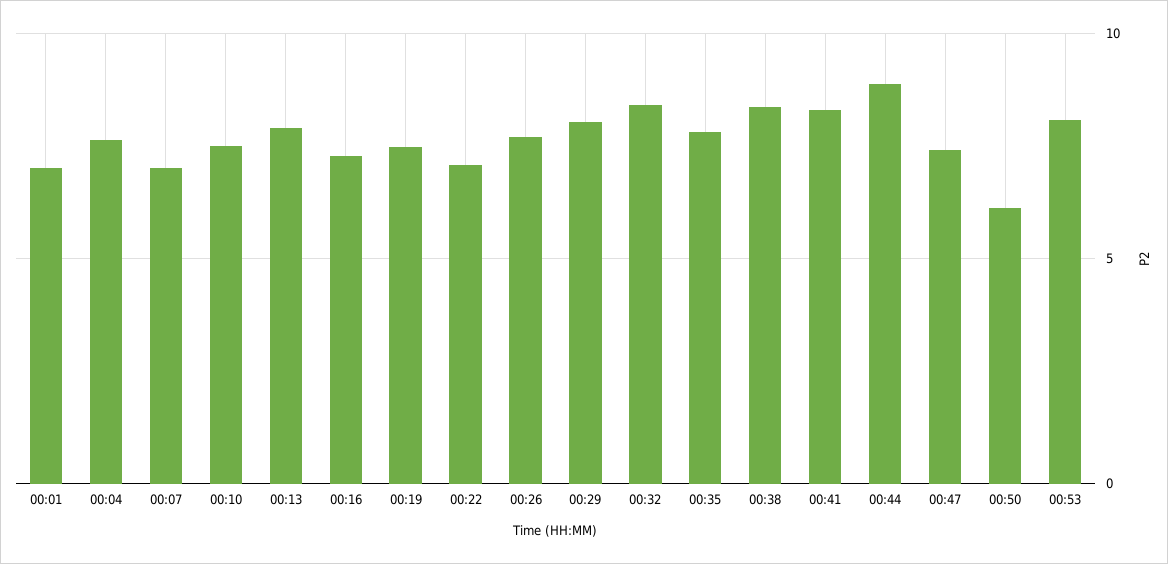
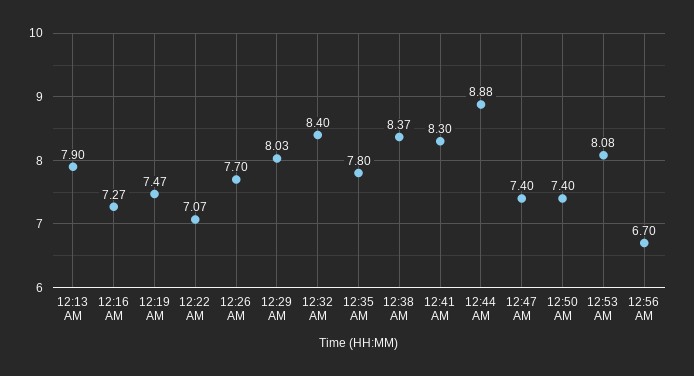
00:01: 7 -> none
00:04: 7.5 -> none
00:07: 7 -> none
00:10: 7.5 -> none
00:50: 6 -> 7.4
12:56 AM: none -> 6.7

